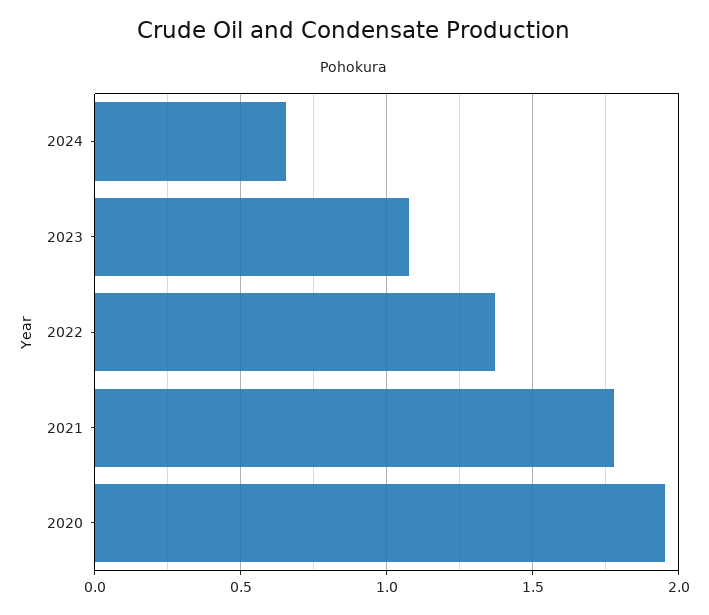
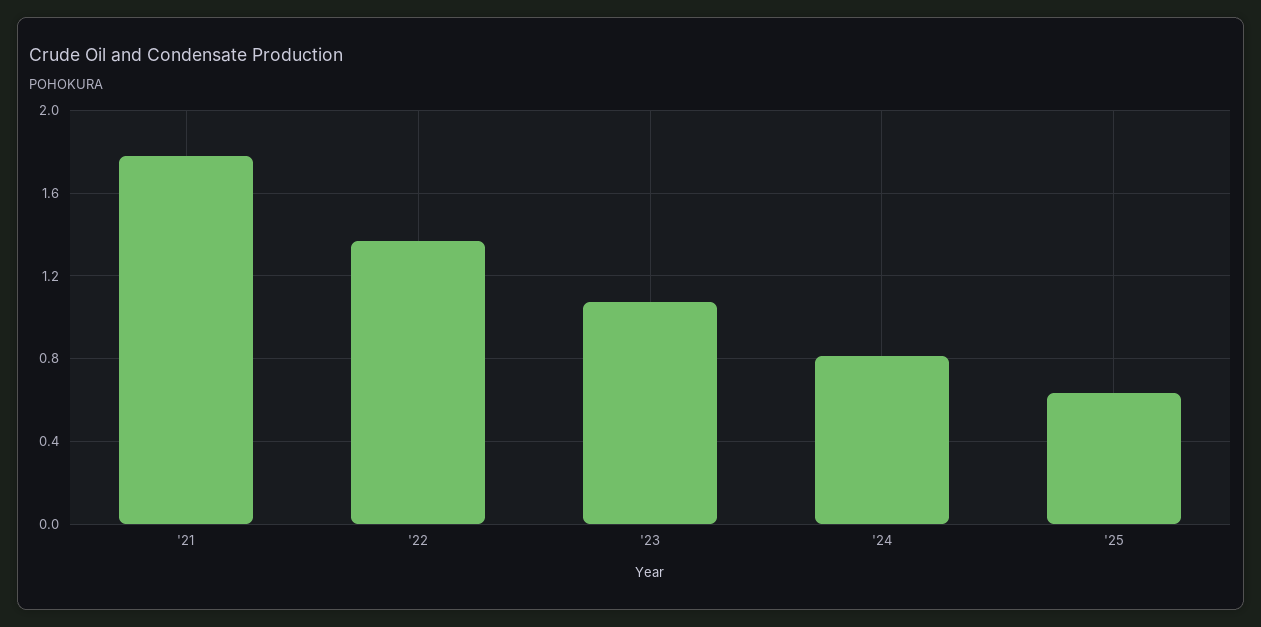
2024: 0.65 -> 0.8
2020: 1.95 -> none
'25: none -> 0.65

